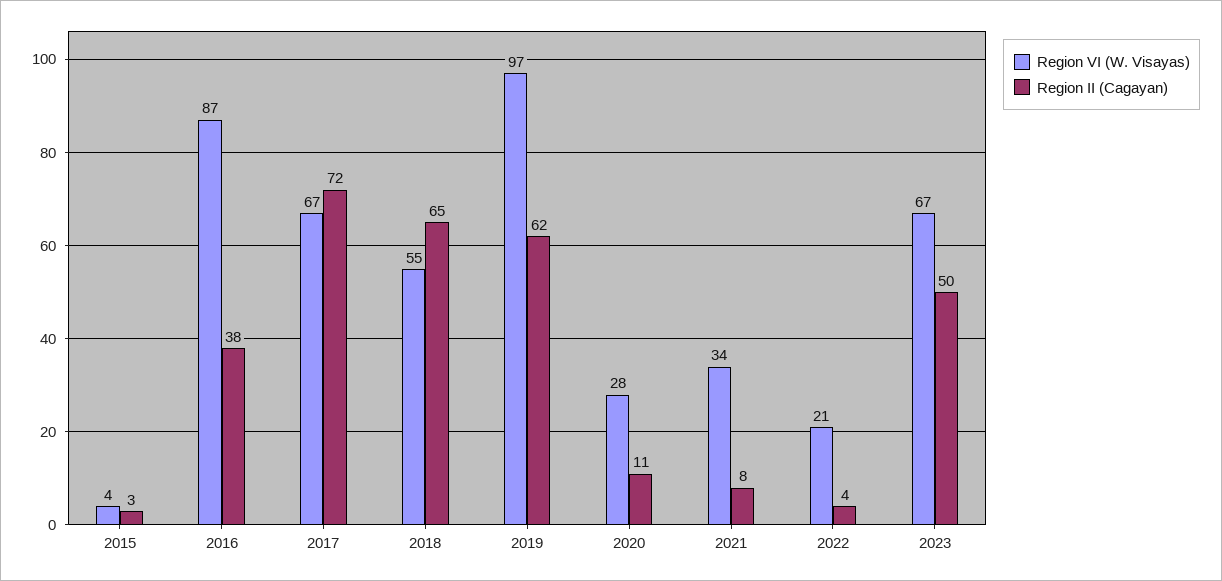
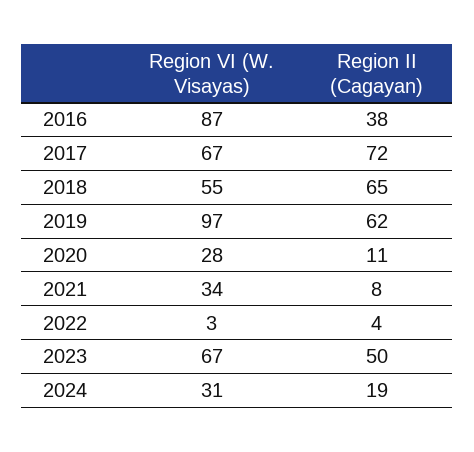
Region VI (W. Visayas), 2015: 4 -> none
Region II (Cagayan), 2015: 3 -> none
Region VI (W. Visayas), 2022: 21 -> 3
Region VI (W. Visayas), 2024: none -> 31
Region II (Cagayan), 2024: none -> 19

